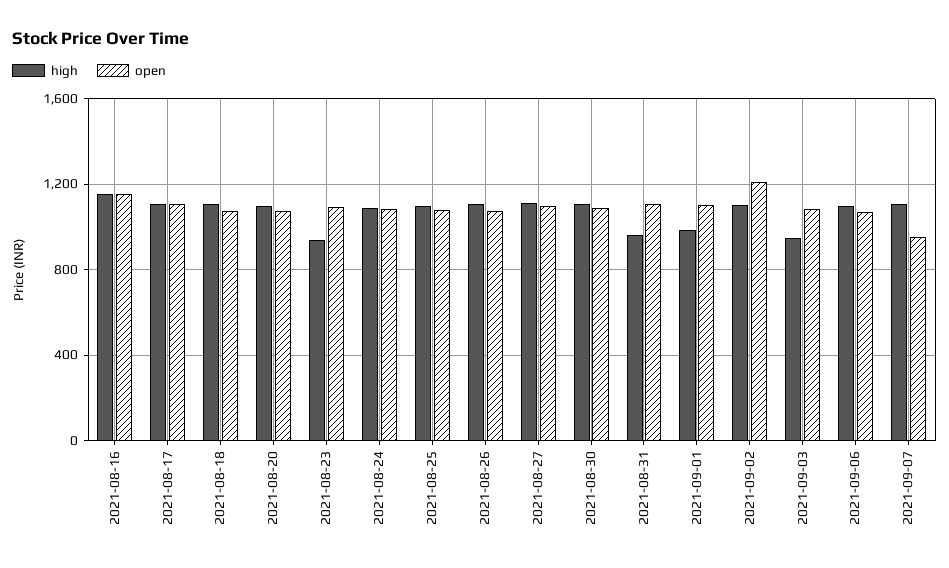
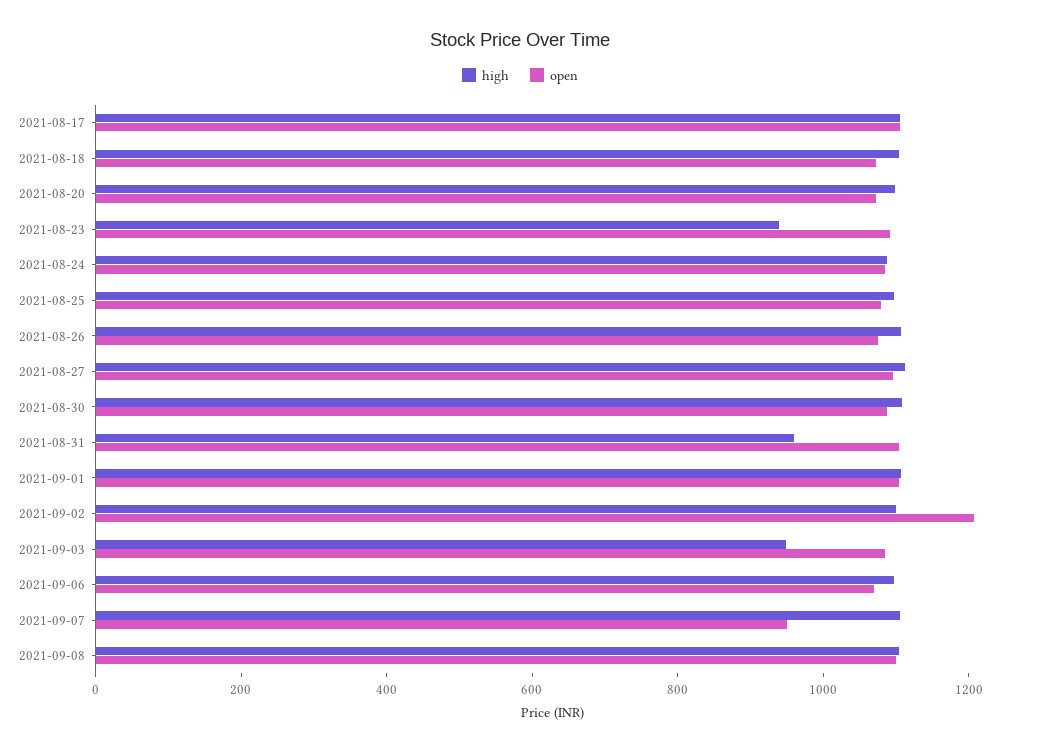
high, 2021-08-16: 1150 -> none
open, 2021-08-16: 1150 -> none
high, 2021-09-01: 1000 -> 1100
high, 2021-09-08: none -> 1100
open, 2021-09-08: none -> 1100

